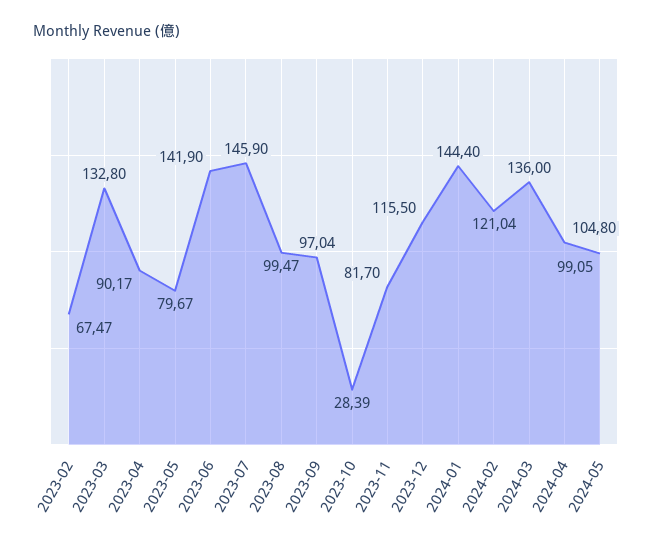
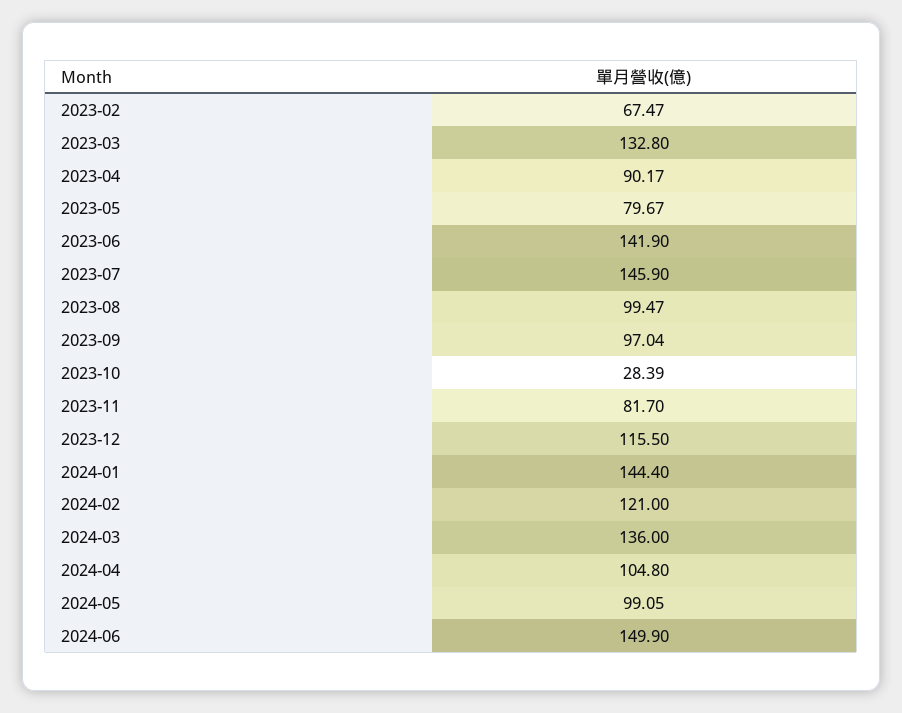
2024-02: 121.04 -> 121
2024-06: none -> 149.9

